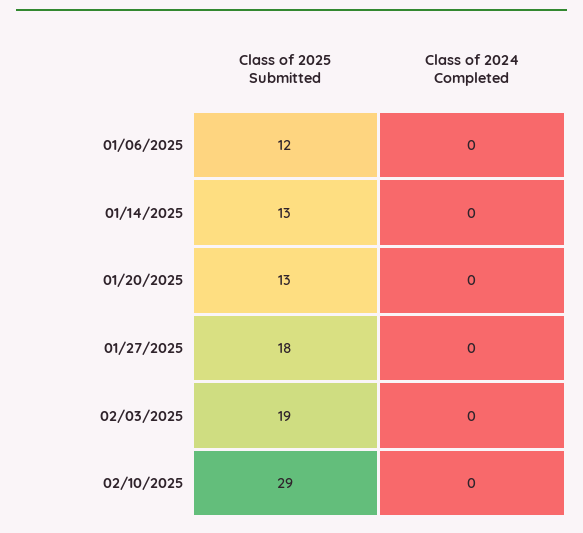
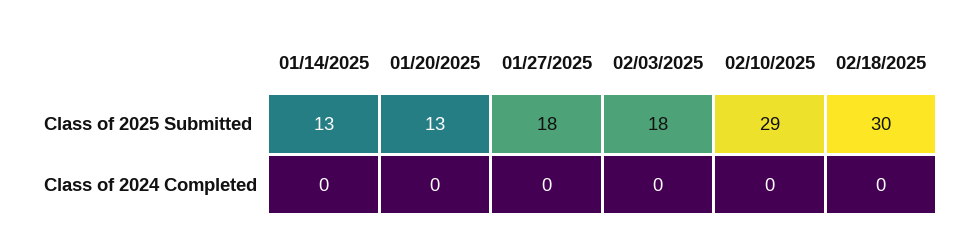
Class of 2025 Submitted, 01/06/2025: 12 -> none
Class of 2024 Completed, 01/06/2025: 0 -> none
Class of 2025 Submitted, 02/03/2025: 19 -> 18
Class of 2025 Submitted, 02/18/2025: none -> 30
Class of 2024 Completed, 02/18/2025: none -> 0

